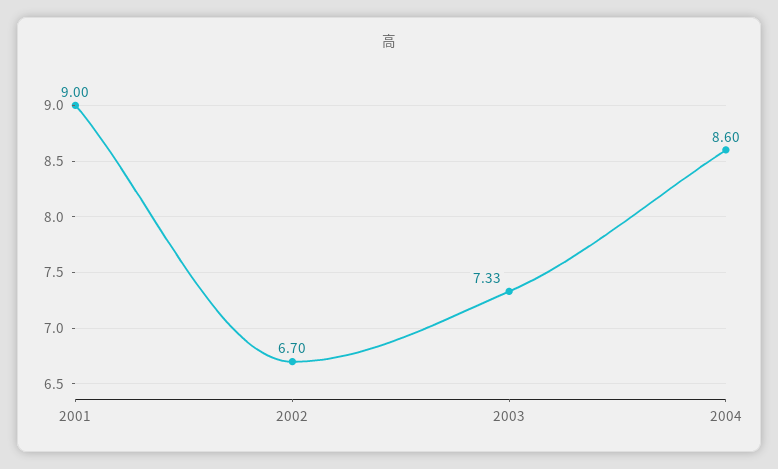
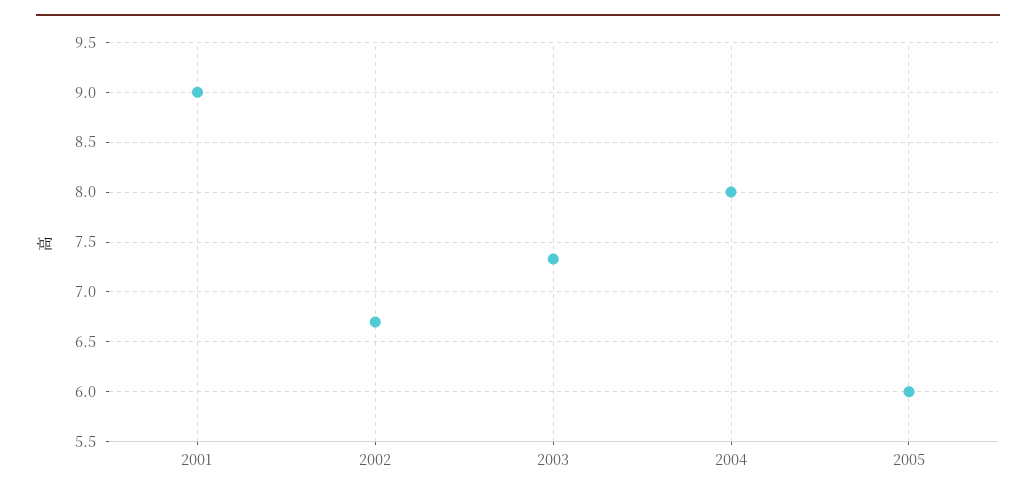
2004: 8.6 -> 8
2005: none -> 6

